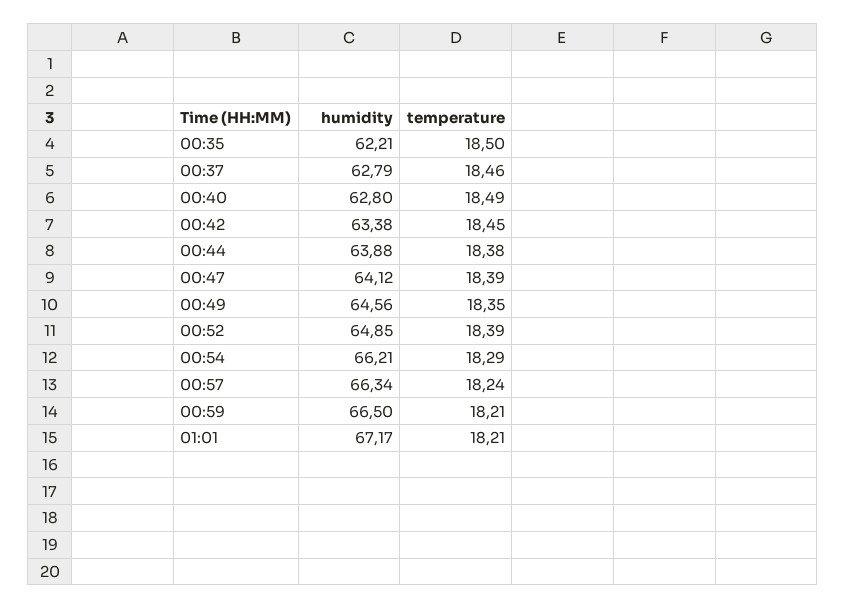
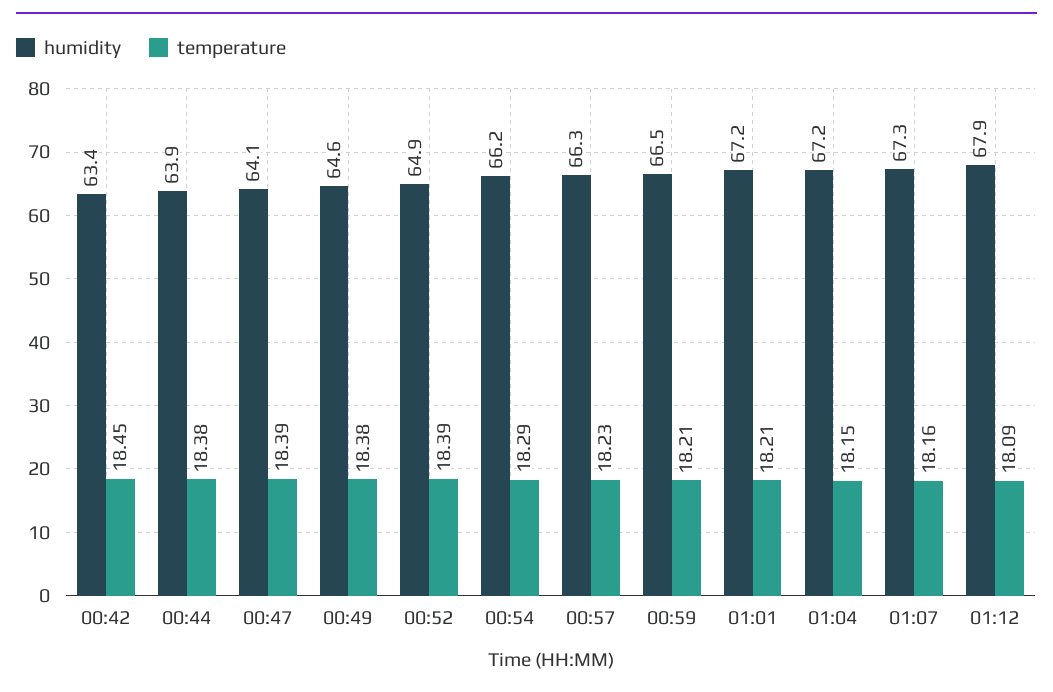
humidity, 00:35: 62.21 -> none
temperature, 00:35: 18.5 -> none
humidity, 00:37: 62.79 -> none
temperature, 00:37: 18.46 -> none
humidity, 00:40: 62.8 -> none
temperature, 00:40: 18.49 -> none
temperature, 00:49: 18.35 -> 18.38
temperature, 00:57: 18.24 -> 18.23
humidity, 01:04: none -> 67.2
temperature, 01:04: none -> 18.15
humidity, 01:07: none -> 67.3
temperature, 01:07: none -> 18.16
humidity, 01:12: none -> 67.9
temperature, 01:12: none -> 18.09

